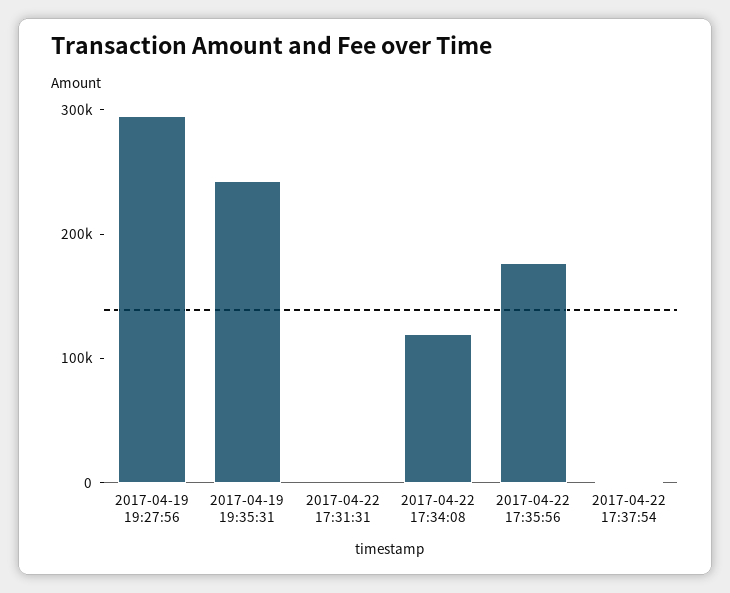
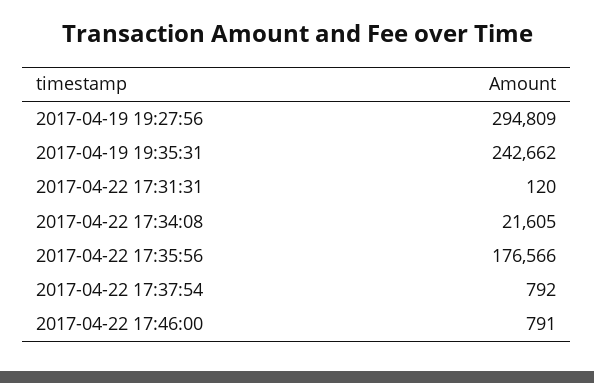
2017-04-22 17:34:08: 120000 -> 21605
2017-04-22 17:46:00: none -> 791

